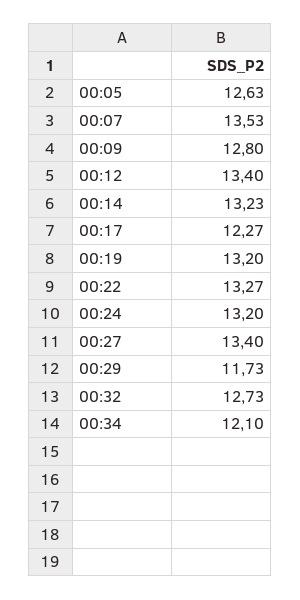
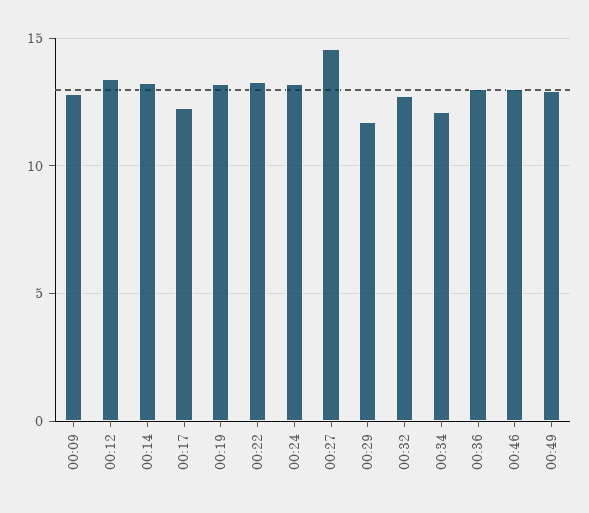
00:05: 12.63 -> none
00:07: 13.53 -> none
00:27: 13.4 -> 14.5
00:36: none -> 13
00:46: none -> 13
00:49: none -> 13

